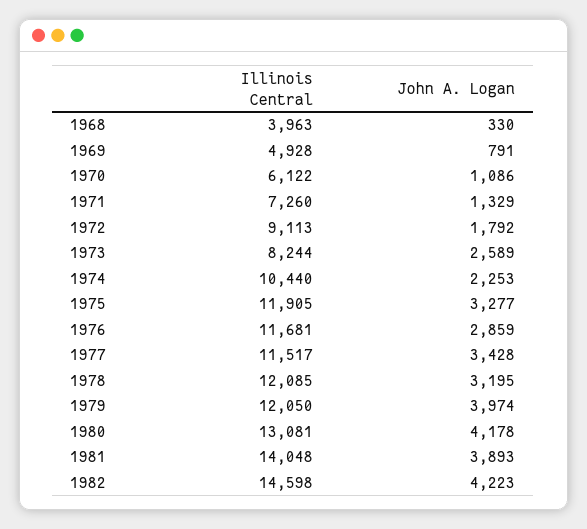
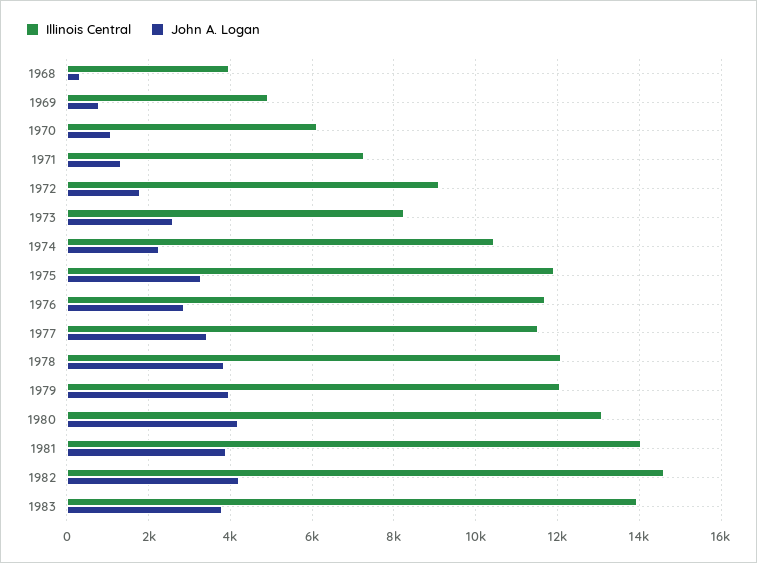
John A. Logan, 1978: 3195 -> 3800
Illinois Central, 1983: none -> 14000
John A. Logan, 1983: none -> 3800

